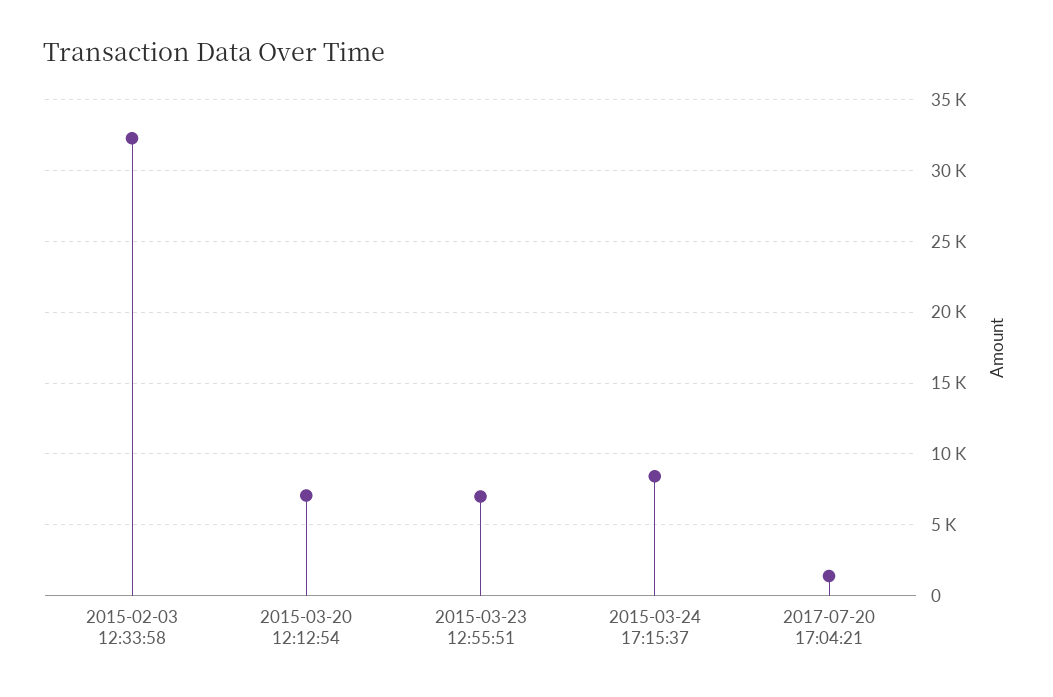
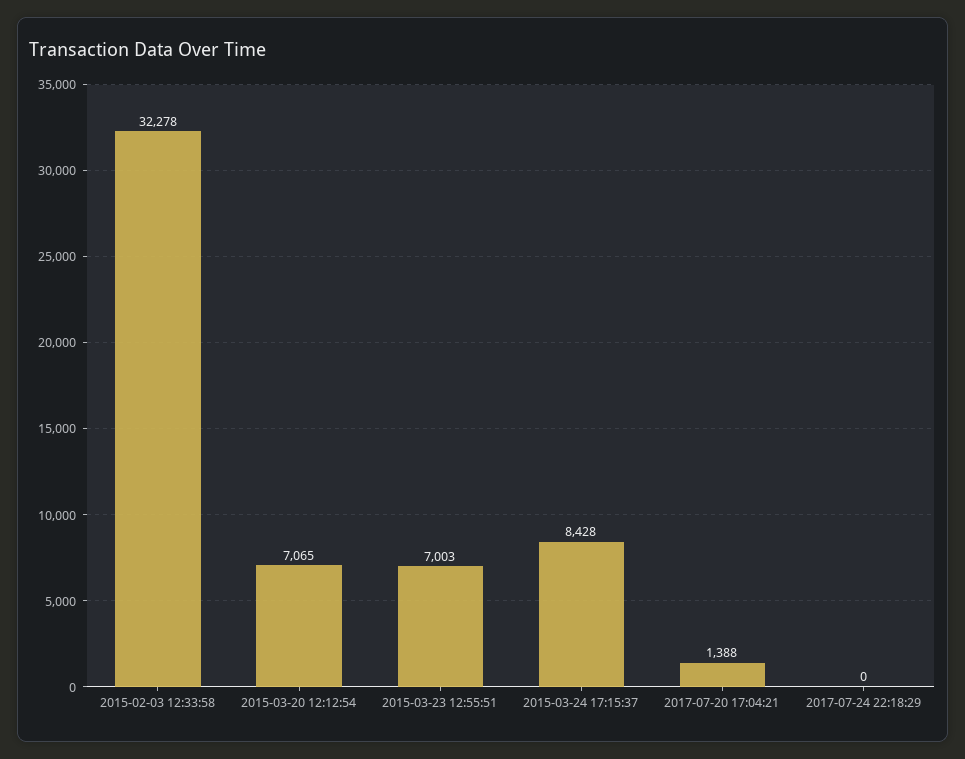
2017-07-24 22:18:29: none -> 0

